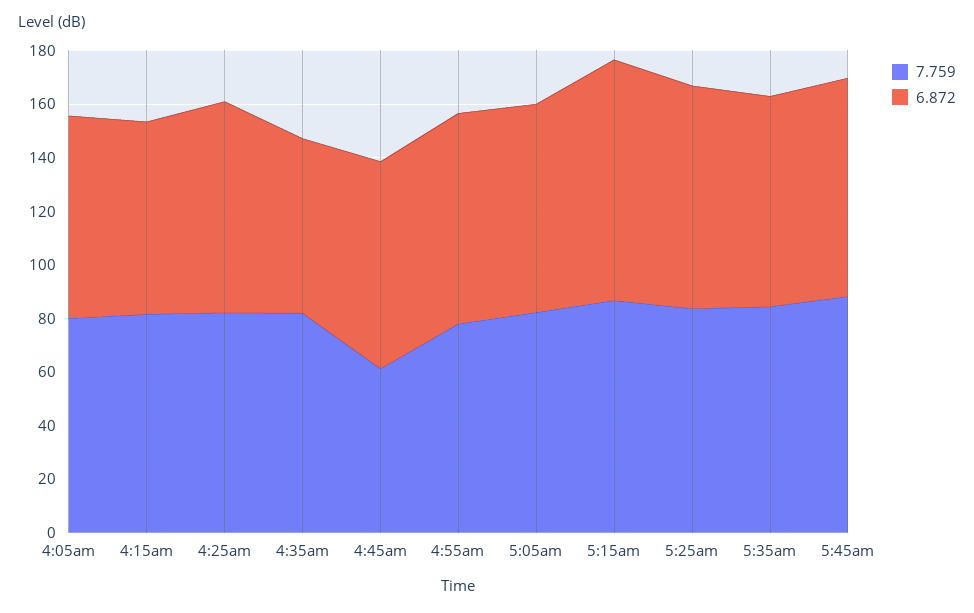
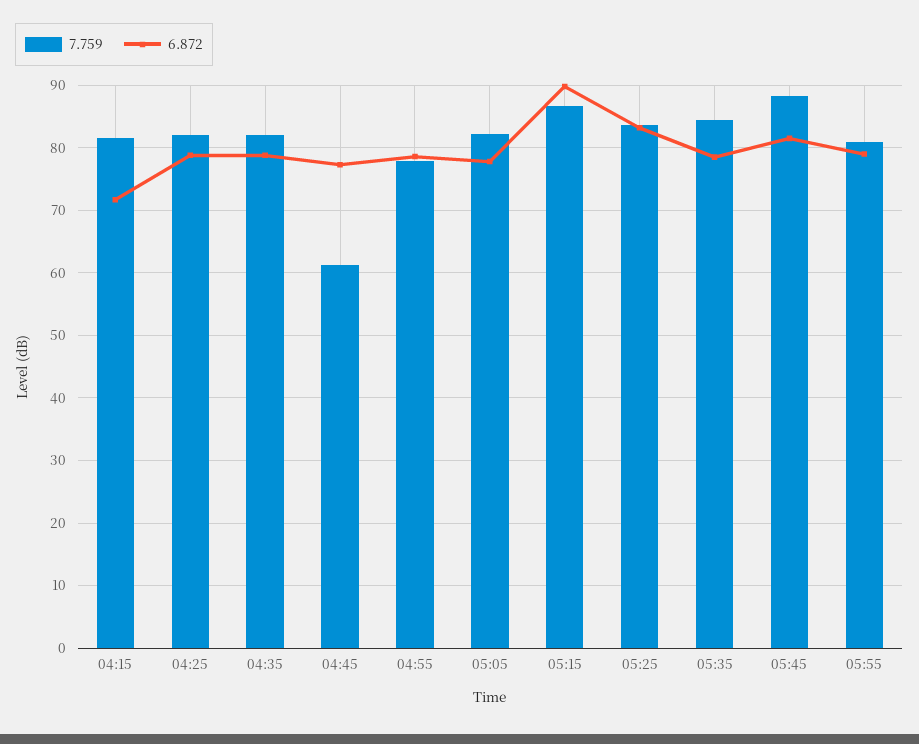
7.759, 4:05am: 80 -> none
6.872, 4:05am: 75 -> none
6.872, 4:35am: 65 -> 79
7.759, 05:55: none -> 81
6.872, 05:55: none -> 79

